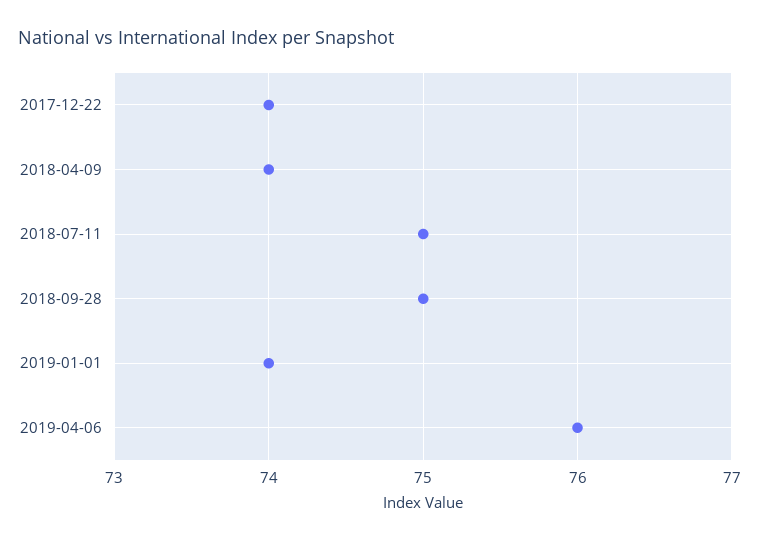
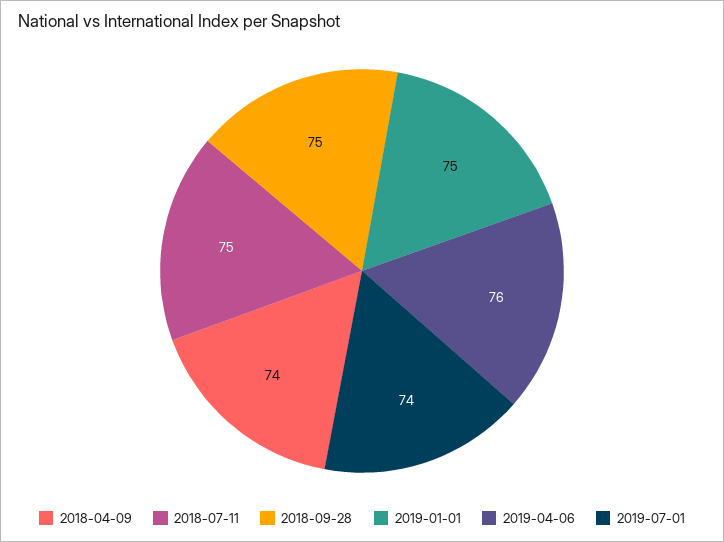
2017-12-22: 74 -> none
2019-01-01: 74 -> 75
2019-07-01: none -> 74

